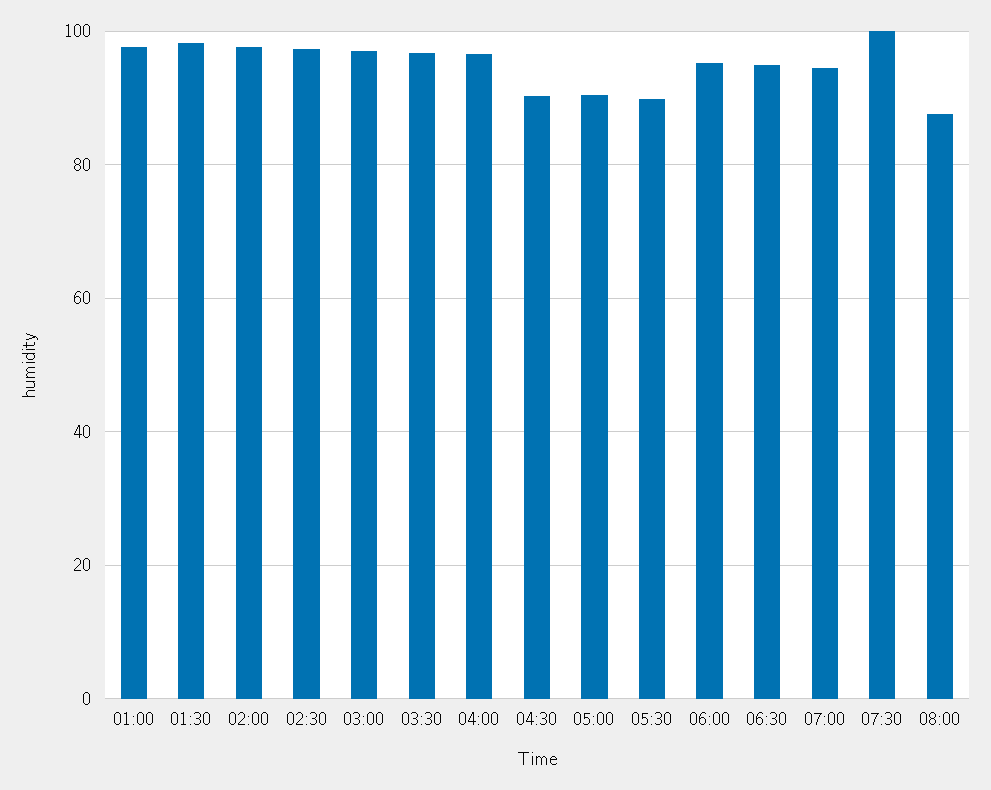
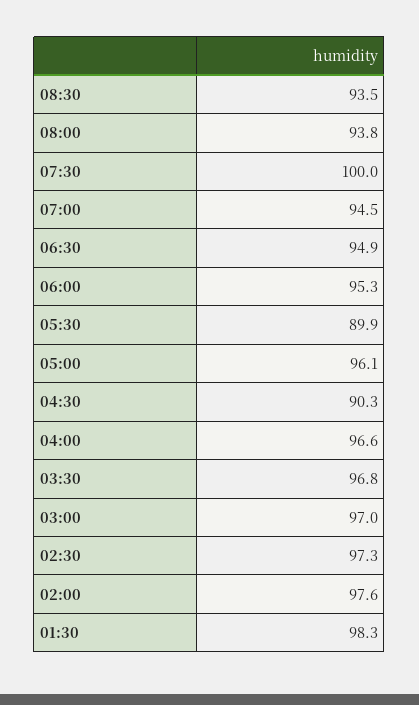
01:00: 98 -> none
05:00: 90 -> 96.1
08:00: 88 -> 93.8
08:30: none -> 93.5

